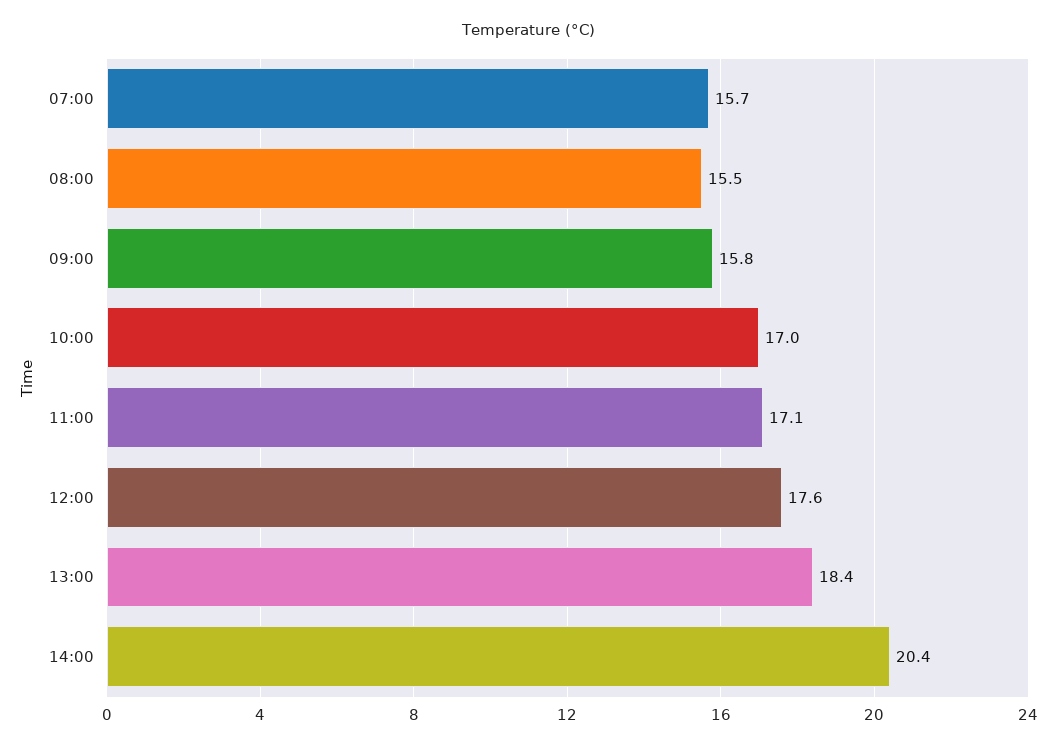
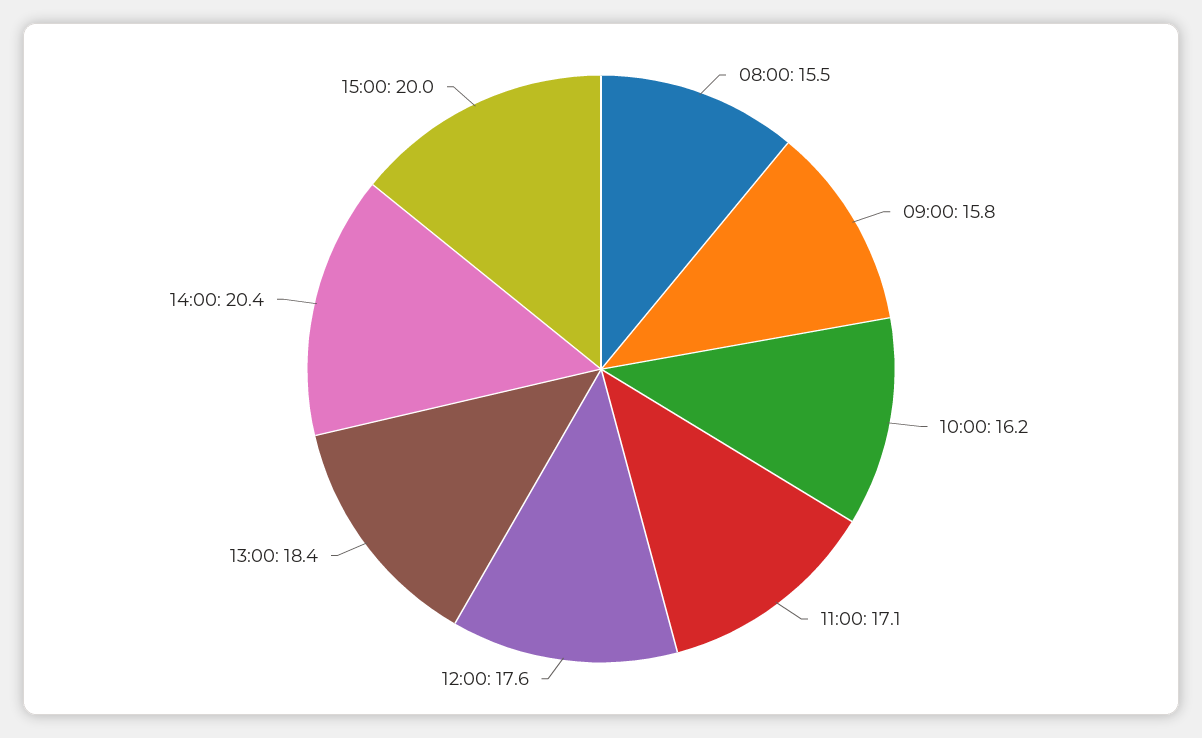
07:00: 15.7 -> none
10:00: 17 -> 16.2
15:00: none -> 20

